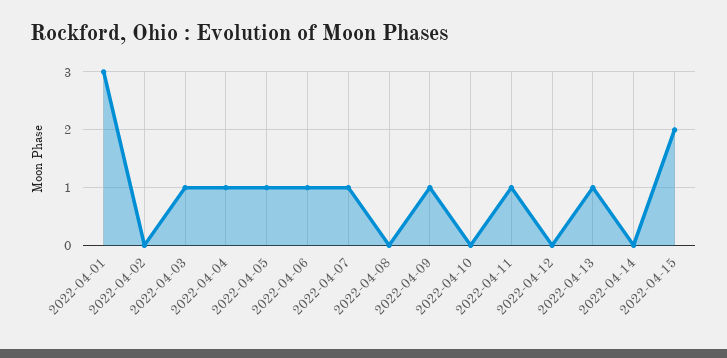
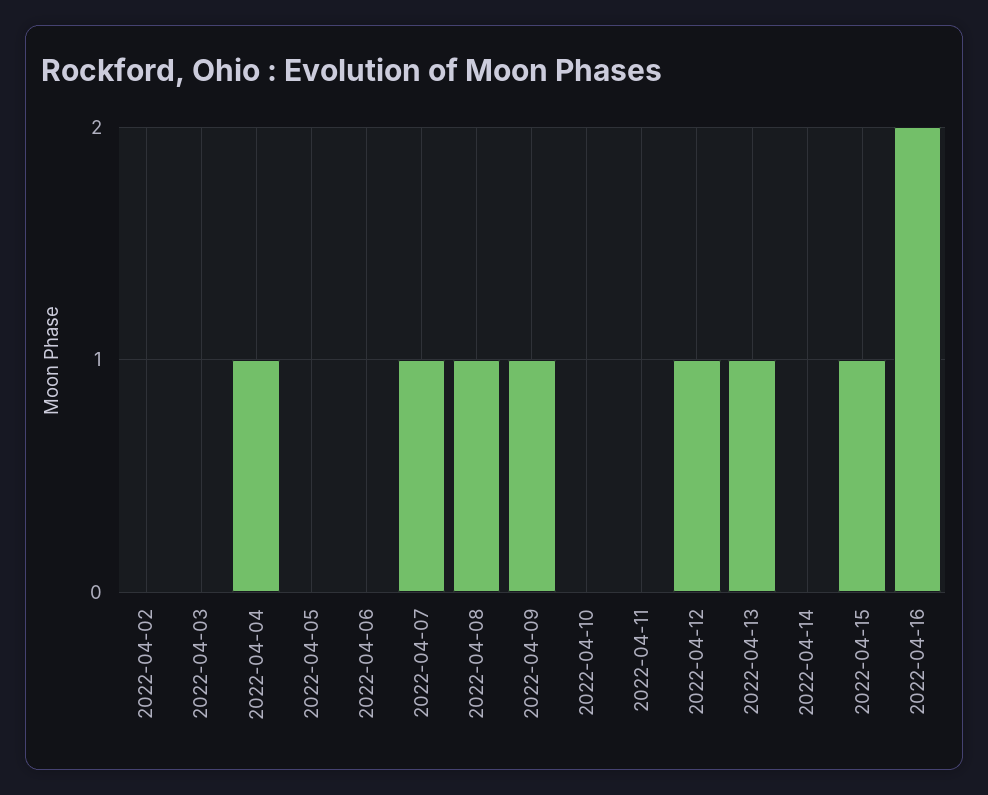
2022-04-01: 3 -> none
2022-04-03: 1 -> 0
2022-04-05: 1 -> 0
2022-04-06: 1 -> 0
2022-04-08: 0 -> 1
2022-04-11: 1 -> 0
2022-04-12: 0 -> 1
2022-04-15: 2 -> 1
2022-04-16: none -> 2

